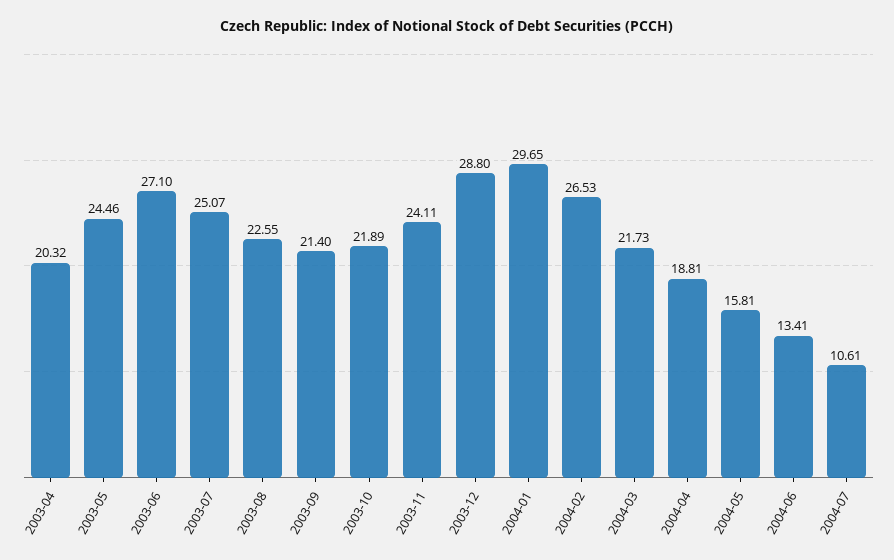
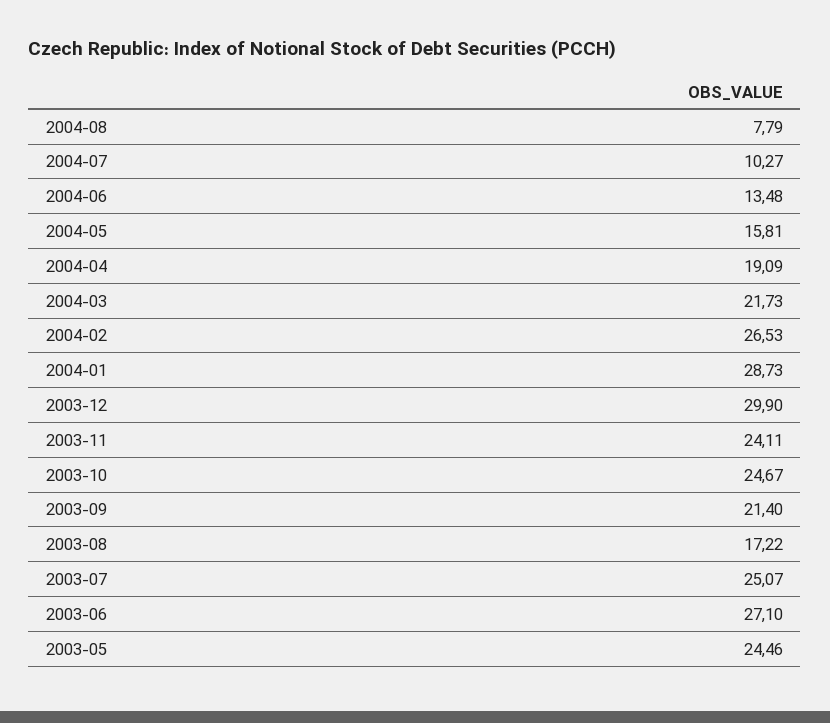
2003-04: 20.32 -> none
2003-08: 22.55 -> 17.22
2003-10: 21.89 -> 24.67
2003-12: 28.8 -> 29.9
2004-01: 29.65 -> 28.73
2004-04: 18.81 -> 19.09
2004-06: 13.41 -> 13.48
2004-07: 10.61 -> 10.27
2004-08: none -> 7.79

